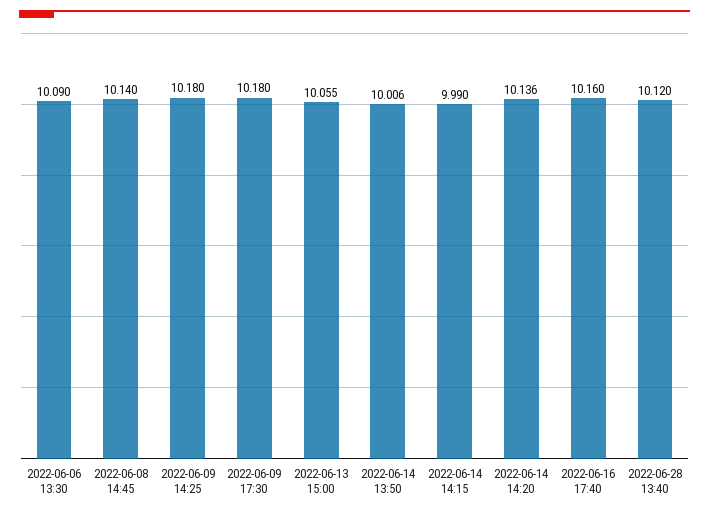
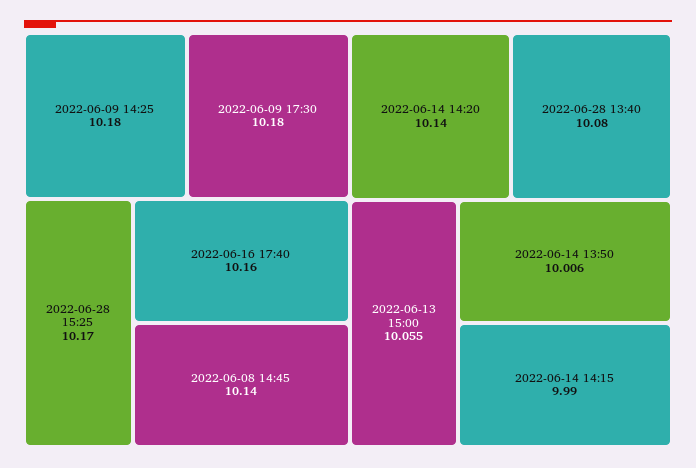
2022-06-06 13:30: 10.09 -> none
2022-06-14 14:20: 10.136 -> 10.14
2022-06-28 13:40: 10.12 -> 10.08
2022-06-28 15:25: none -> 10.17

